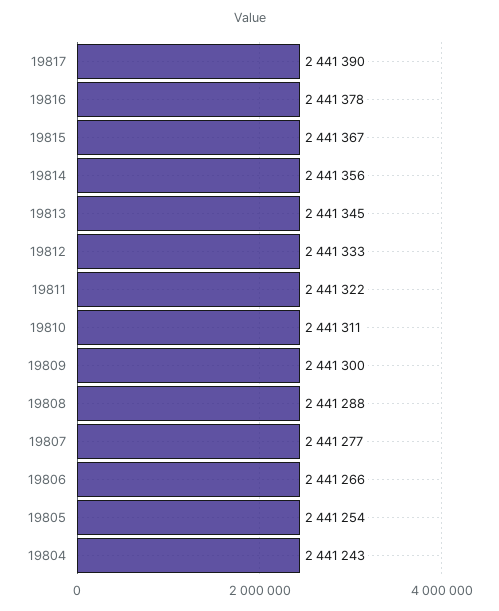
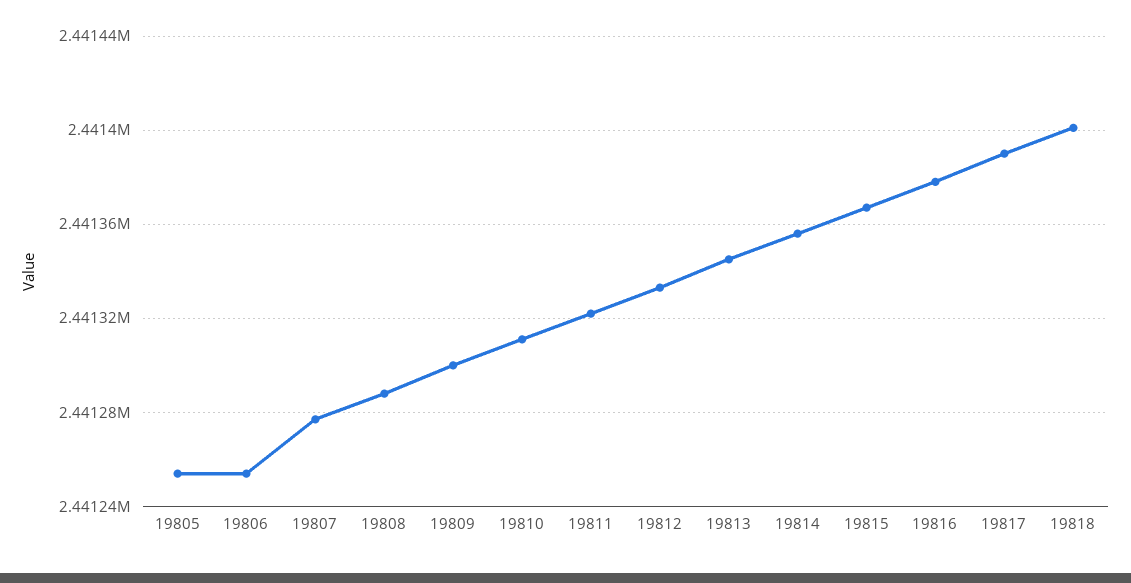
19806: 2441266 -> 2441255
19804: 2441243 -> none
19818: none -> 2441400

